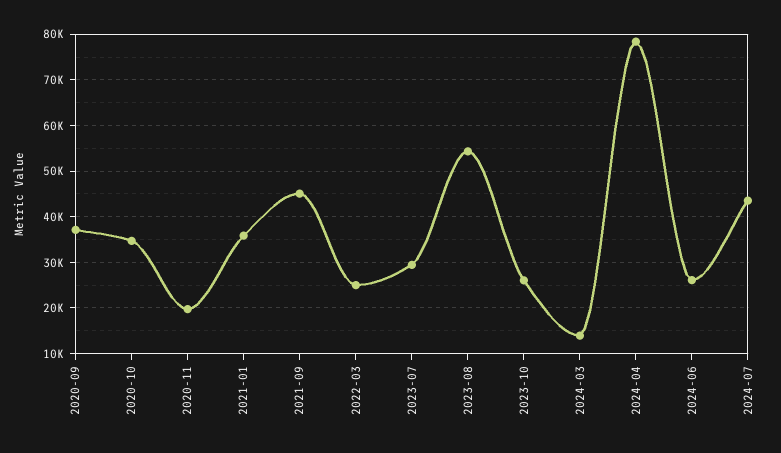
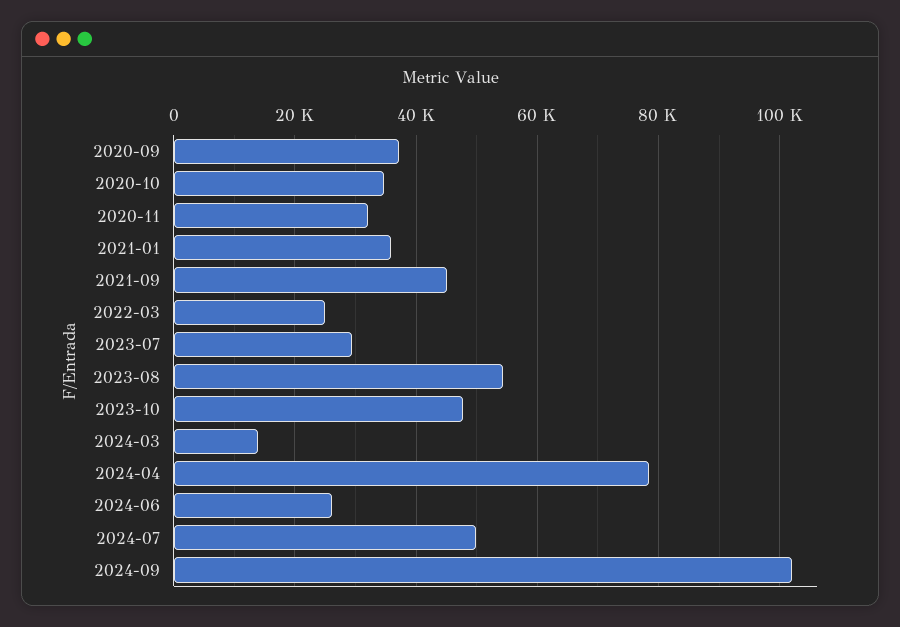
2020-11: 20000 -> 32000
2023-10: 26000 -> 48000
2024-07: 44000 -> 50000
2024-09: none -> 102000

